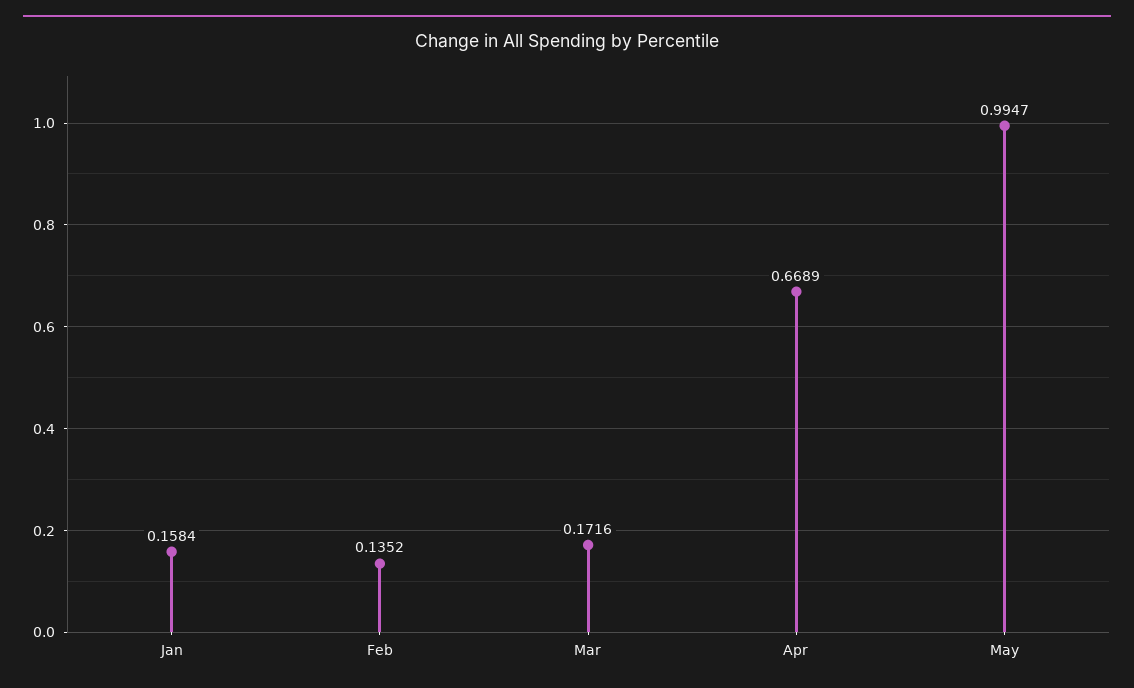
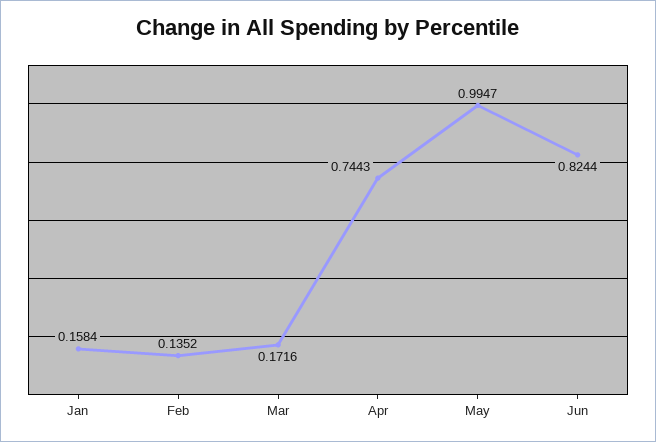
Apr: 0.6689 -> 0.7443
Jun: none -> 0.8244

